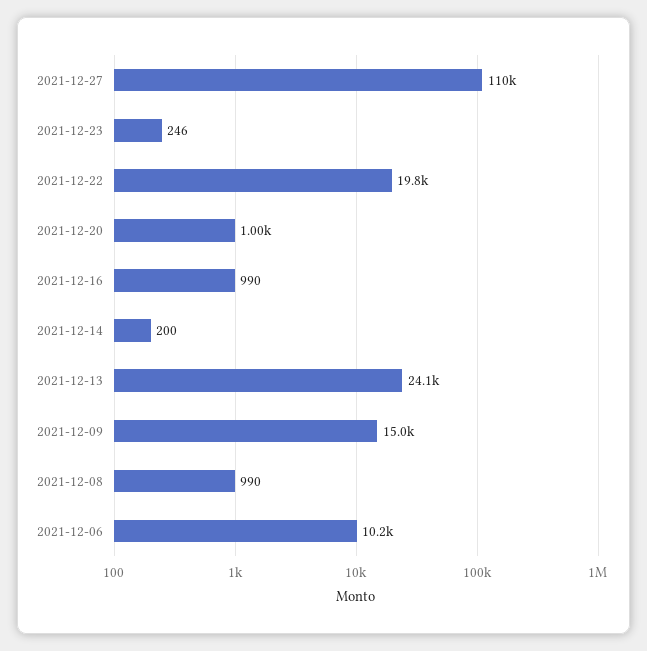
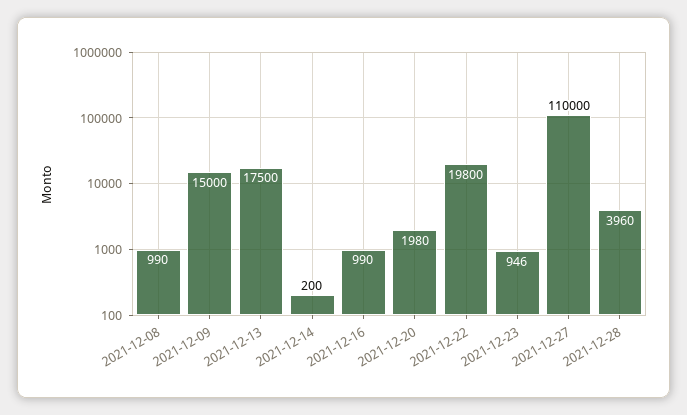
2021-12-23: 246 -> 946
2021-12-20: 1000 -> 1980
2021-12-13: 24100 -> 17500
2021-12-06: 10200 -> none
2021-12-28: none -> 3960

